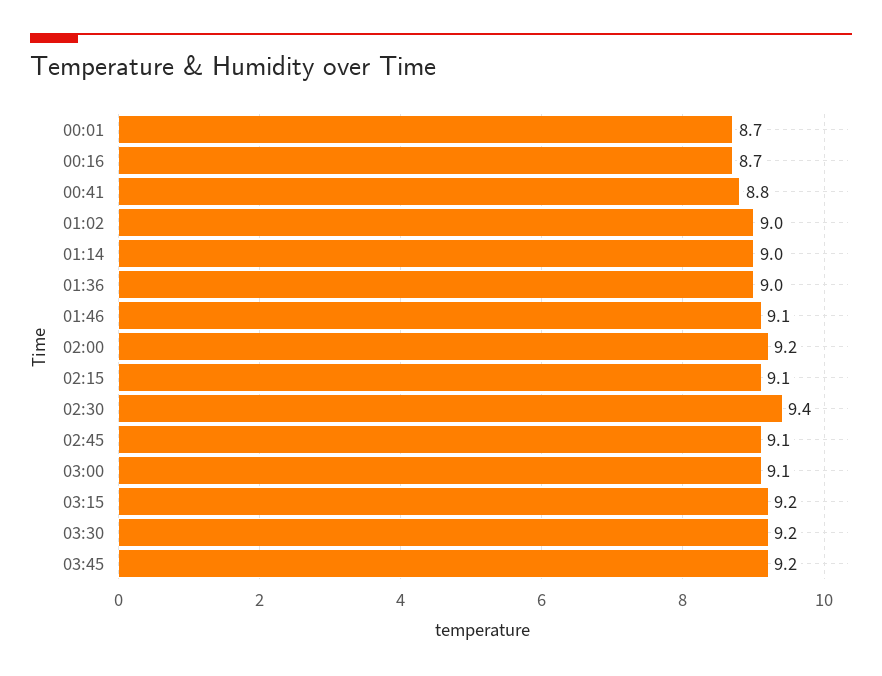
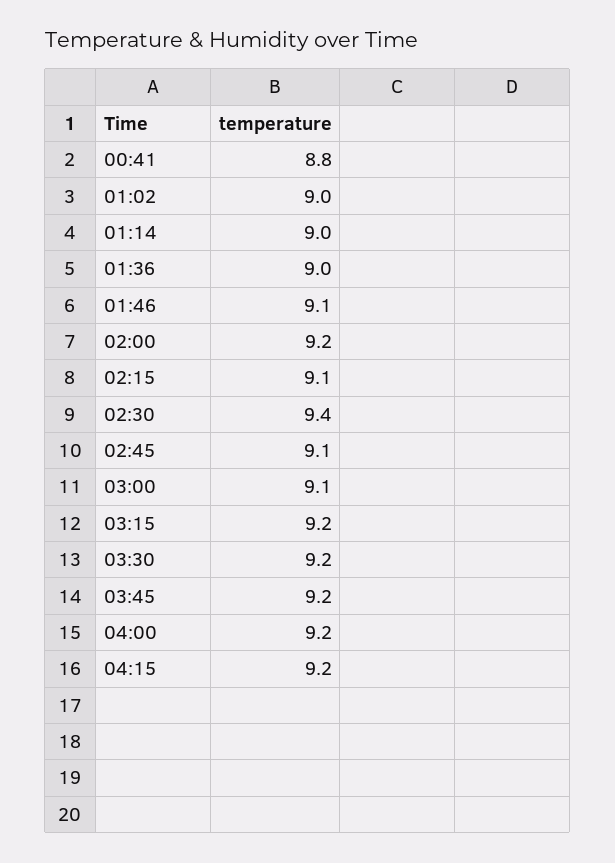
00:01: 8.7 -> none
00:16: 8.7 -> none
04:00: none -> 9.2
04:15: none -> 9.2

